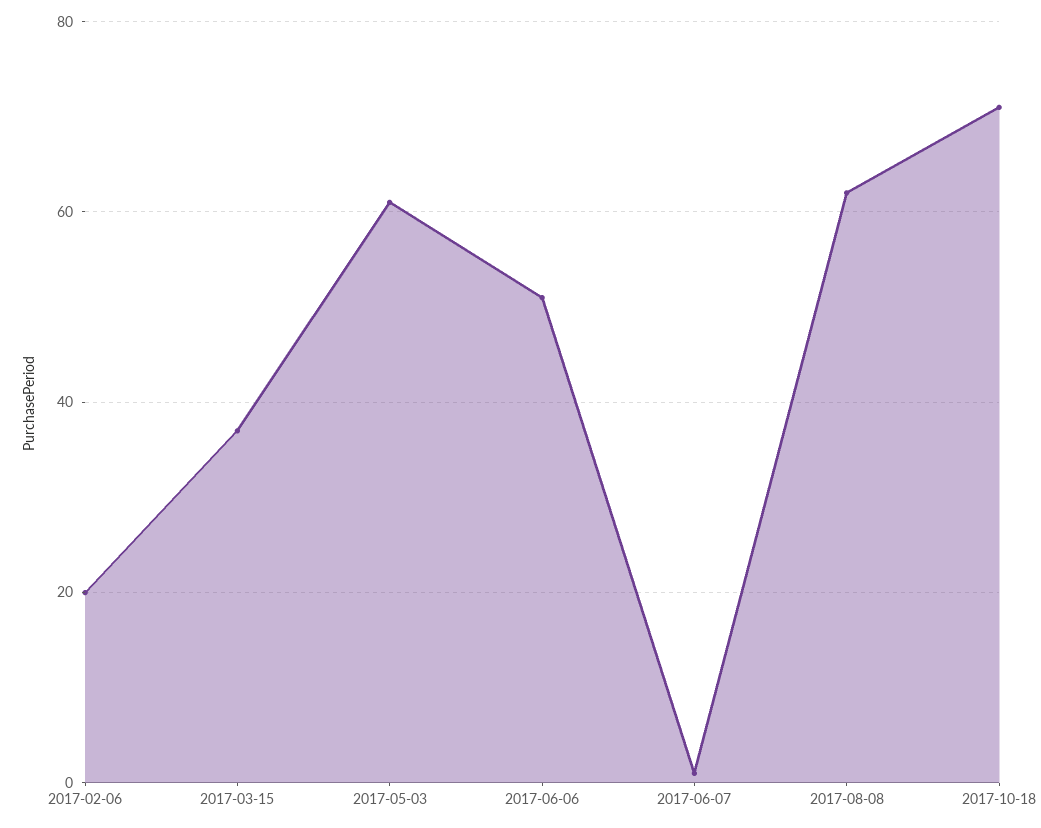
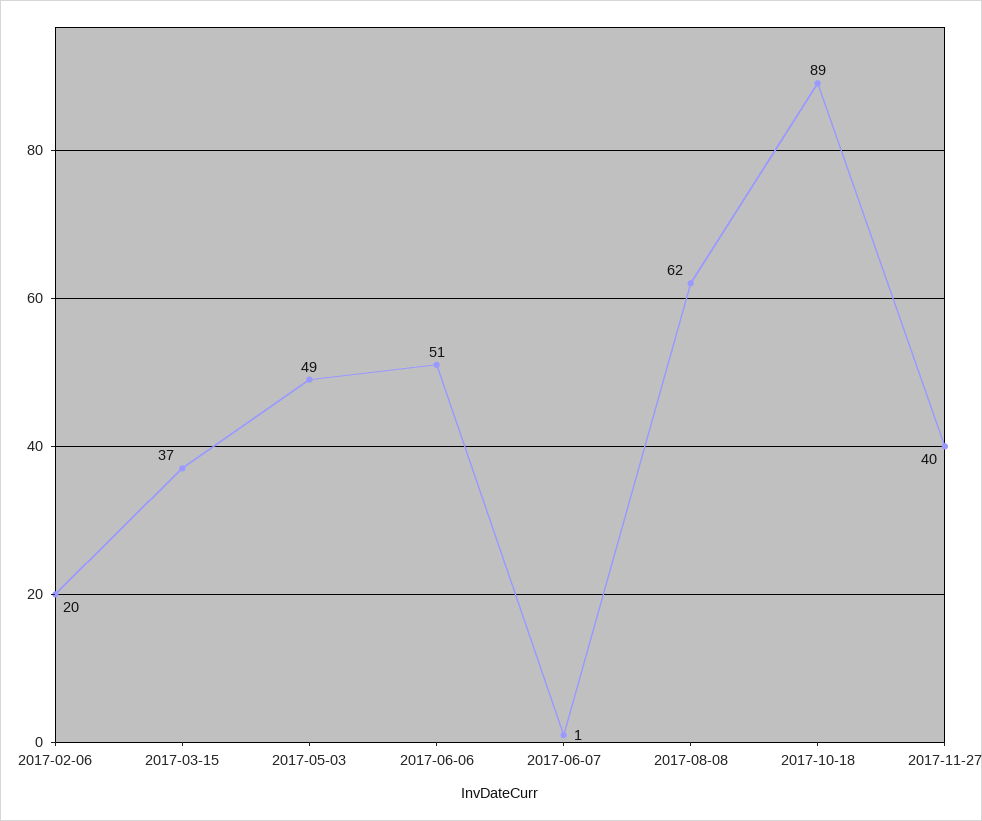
2017-05-03: 60 -> 49
2017-10-18: 70 -> 89
2017-11-27: none -> 40

